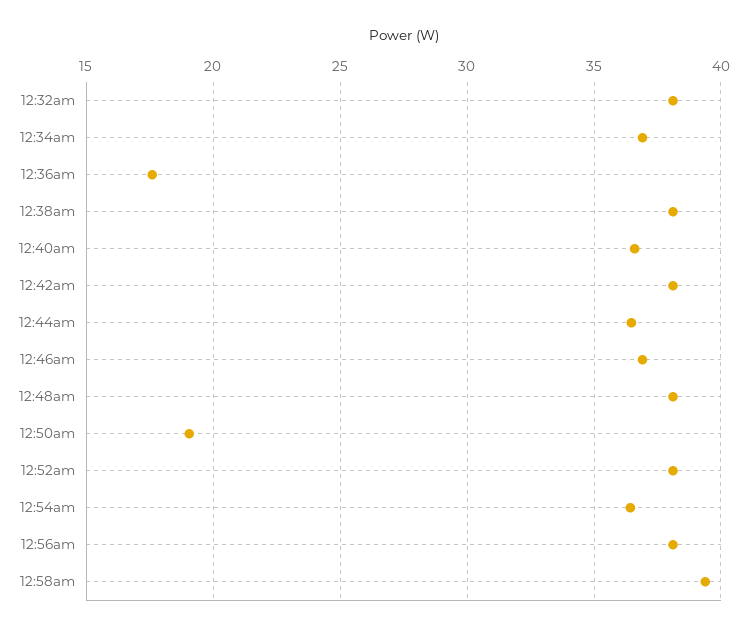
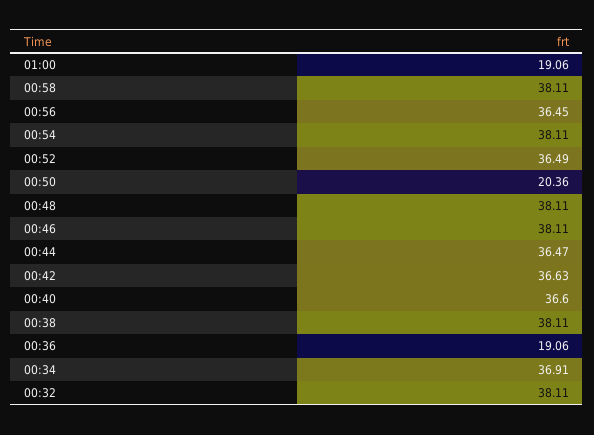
12:36am: 17.5 -> 19.06
12:42am: 38 -> 36.63
12:46am: 37 -> 38.11
12:50am: 19 -> 20.36
12:52am: 38 -> 36.49
12:54am: 36.5 -> 38.11
12:56am: 38 -> 36.45
12:58am: 39.5 -> 38.11
01:00: none -> 19.06

